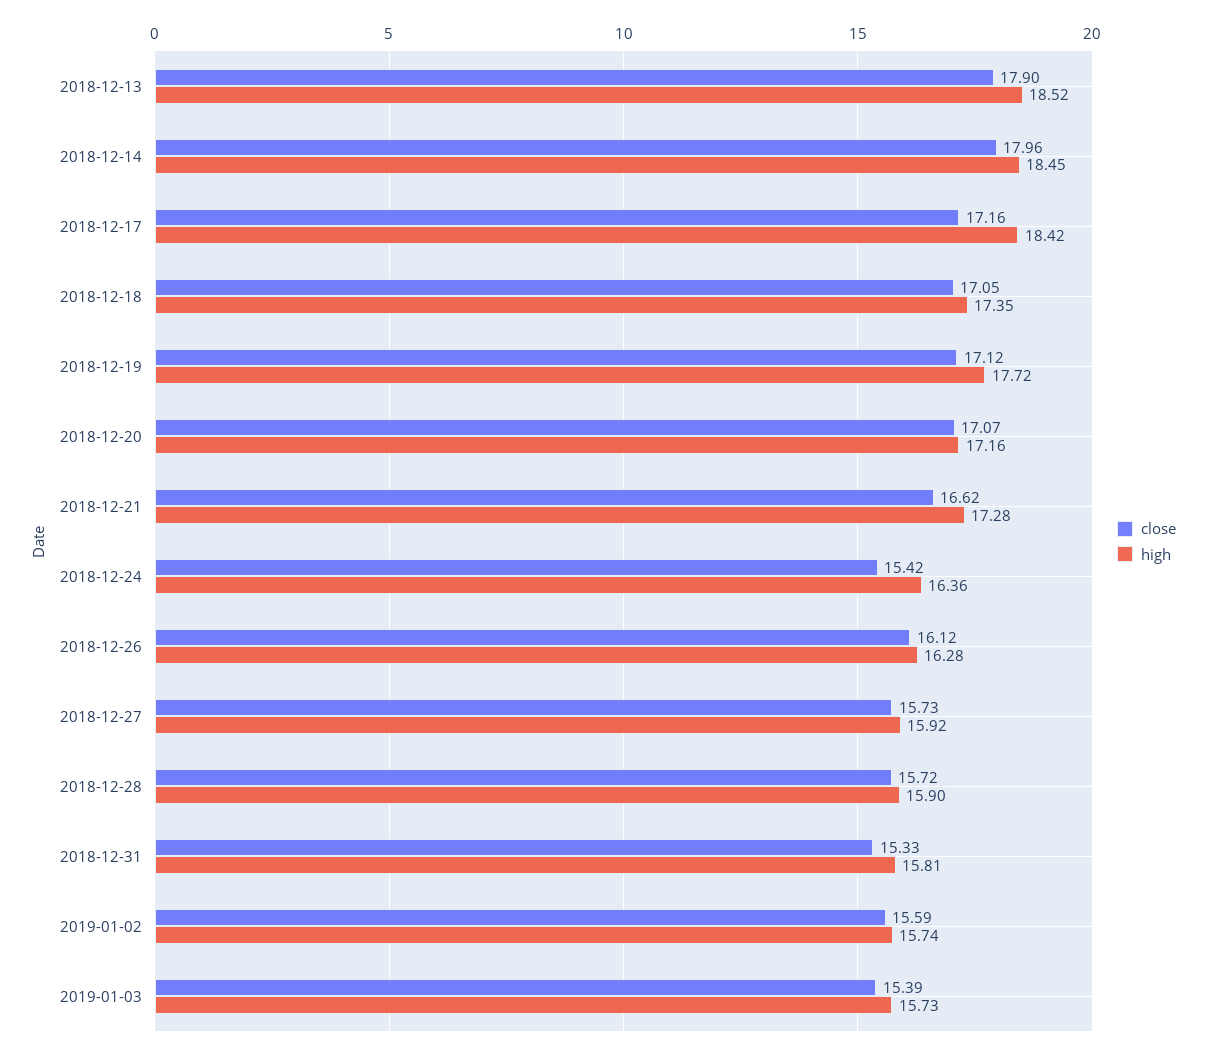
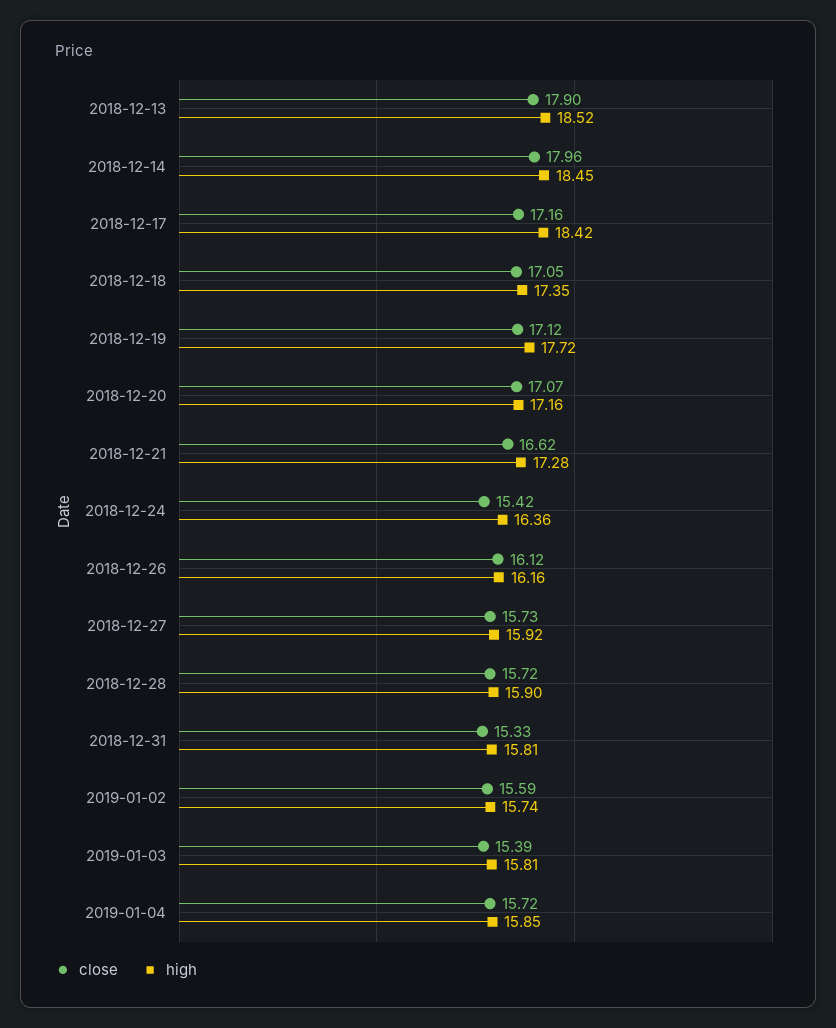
high, 2018-12-26: 16.28 -> 16.16
high, 2019-01-03: 15.73 -> 15.81
close, 2019-01-04: none -> 15.72
high, 2019-01-04: none -> 15.85

